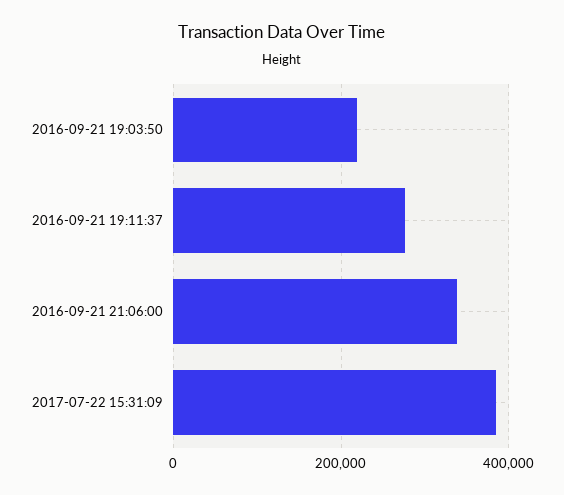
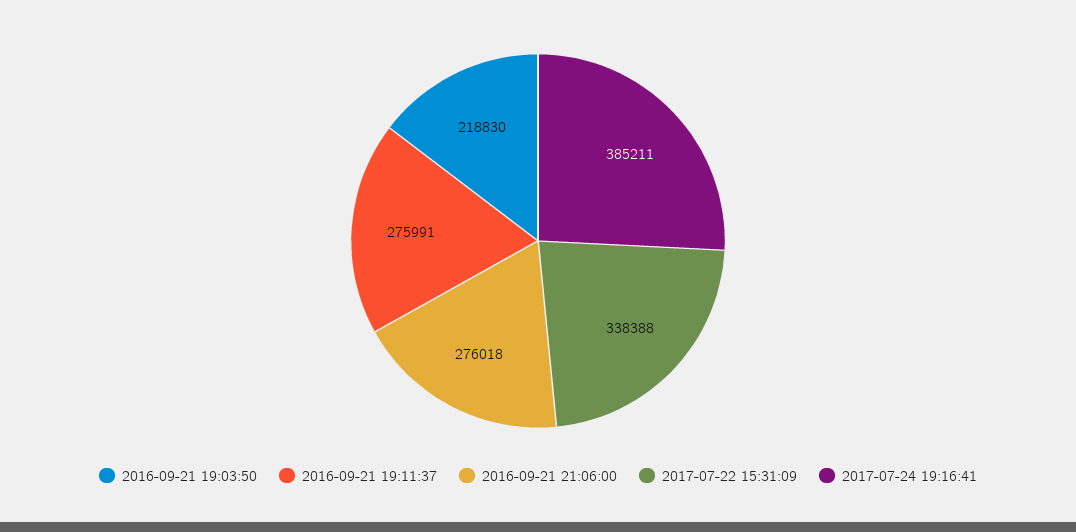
2016-09-21 21:06:00: 340000 -> 276018
2017-07-22 15:31:09: 380000 -> 338388
2017-07-24 19:16:41: none -> 385211

